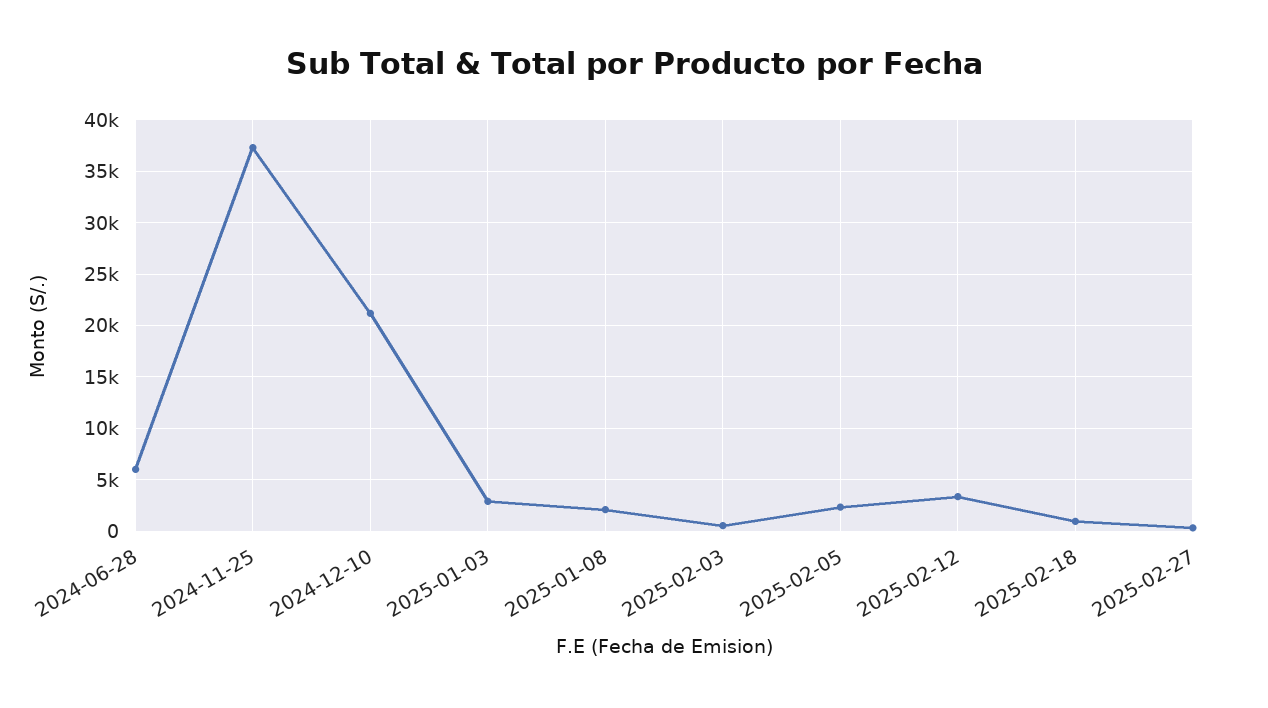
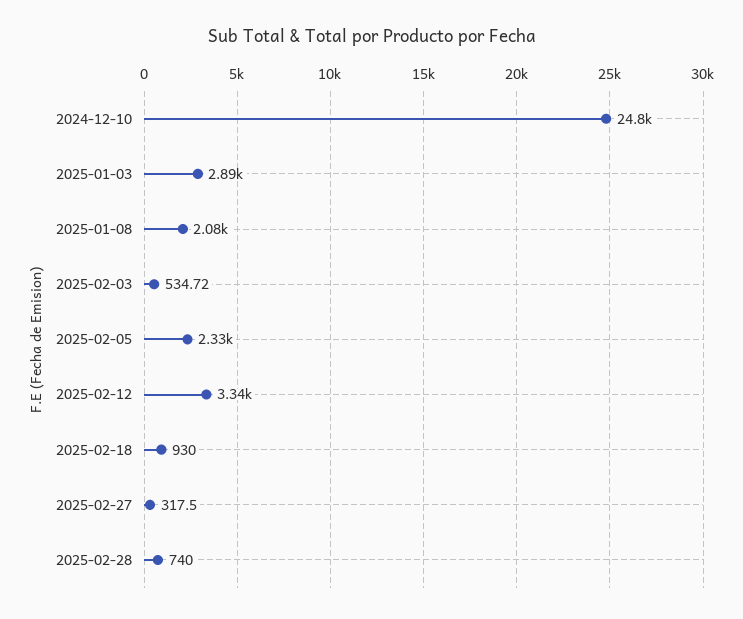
2024-06-28: 6000 -> none
2024-11-25: 37000 -> none
2024-12-10: 21000 -> 24800
2025-02-28: none -> 740

